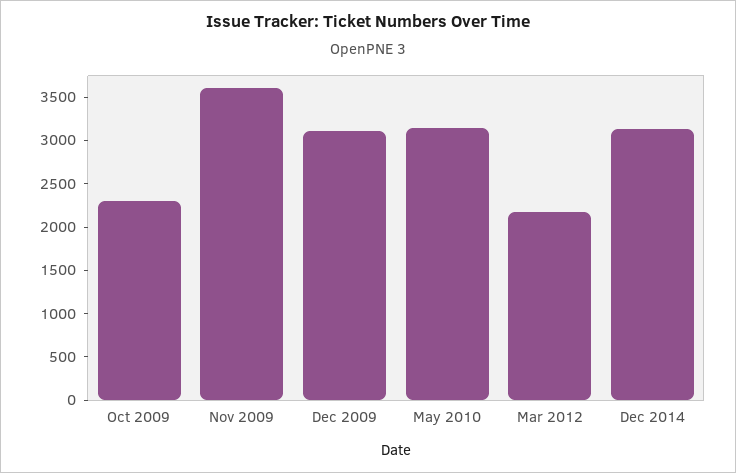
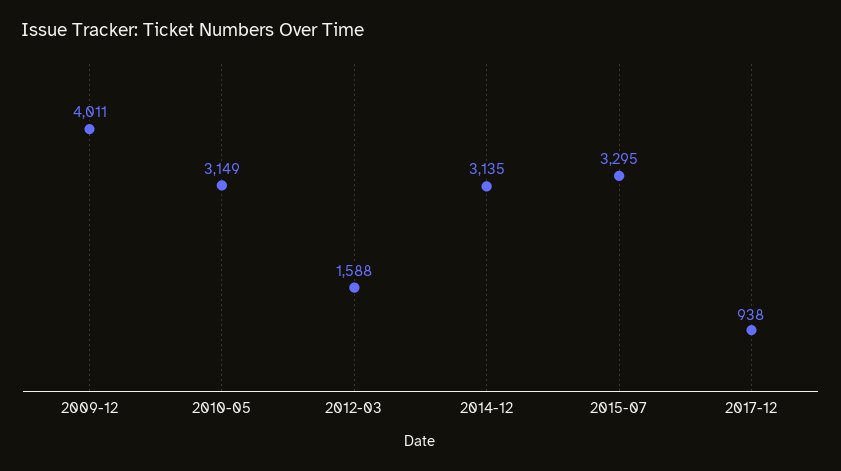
Oct 2009: 2300 -> none
Nov 2009: 3600 -> none
Dec 2009: 3100 -> 4011
Mar 2012: 2200 -> 1588
2015-07: none -> 3295
2017-12: none -> 938

